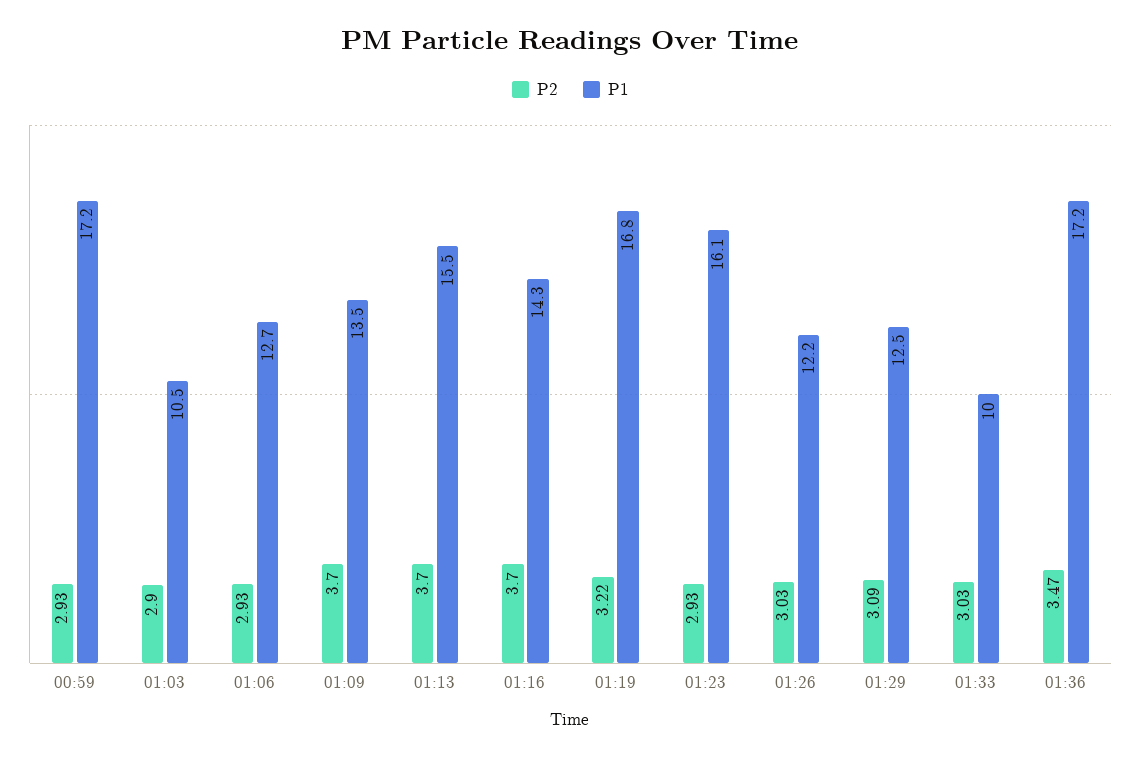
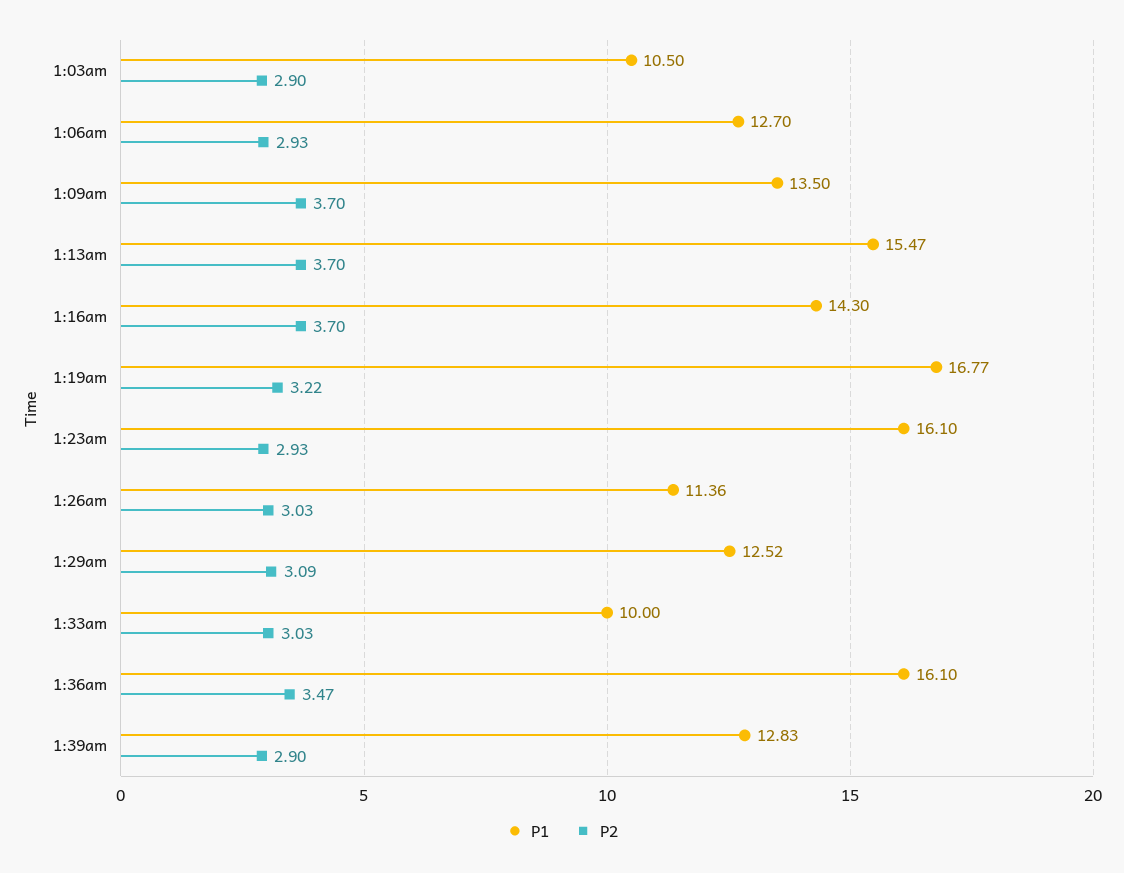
P2, 00:59: 2.93 -> none
P1, 00:59: 17.2 -> none
P1, 01:26: 12.2 -> 11.36
P1, 01:36: 17.2 -> 16.1
P1, 1:39am: none -> 12.83
P2, 1:39am: none -> 2.9

